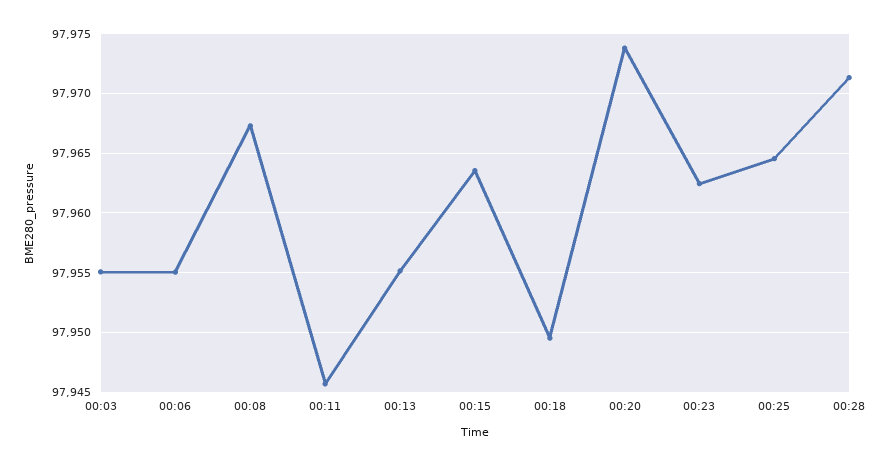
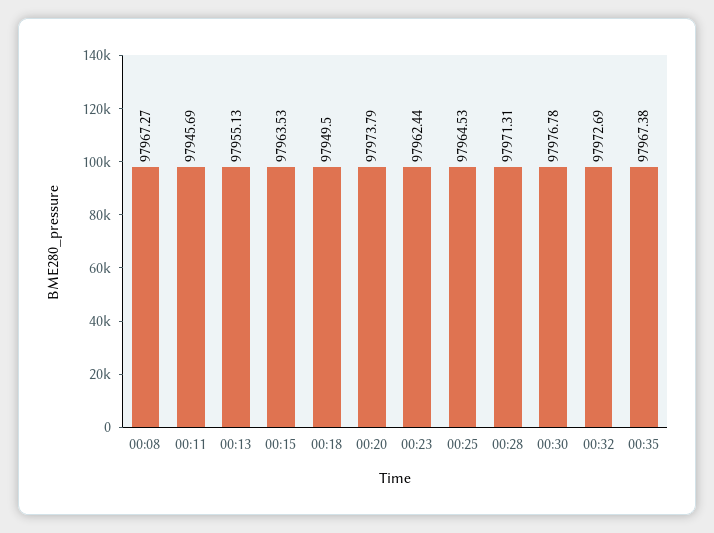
00:03: 97955 -> none
00:06: 97955 -> none
00:30: none -> 97976.78
00:32: none -> 97972.69
00:35: none -> 97967.38

